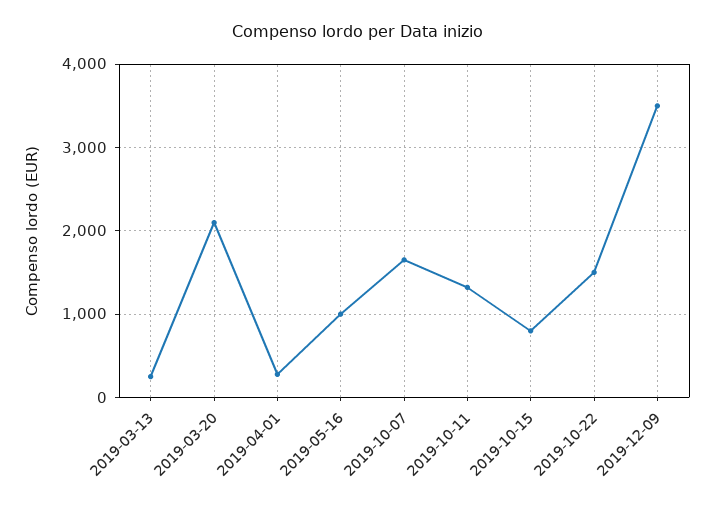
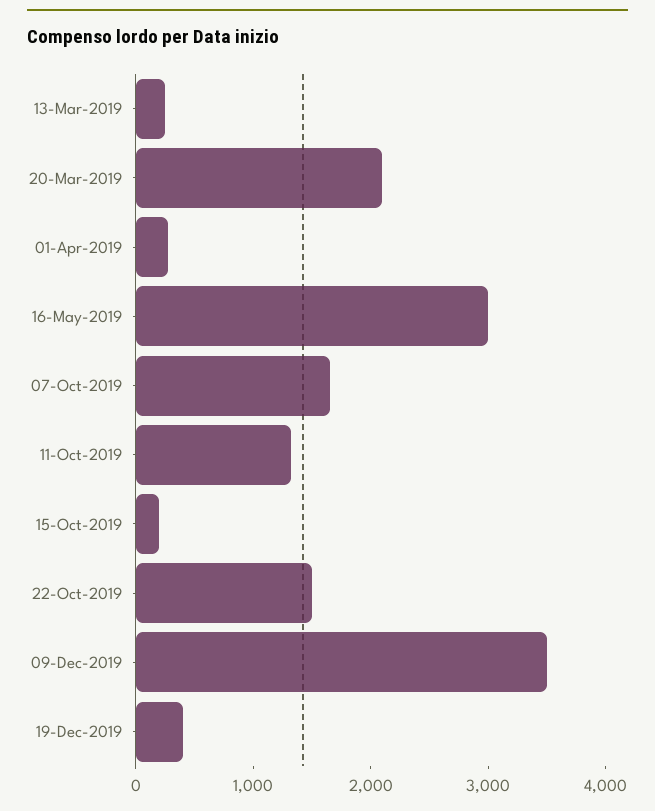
2019-05-16: 1000 -> 3000
2019-10-15: 800 -> 200
19-Dec-2019: none -> 400

